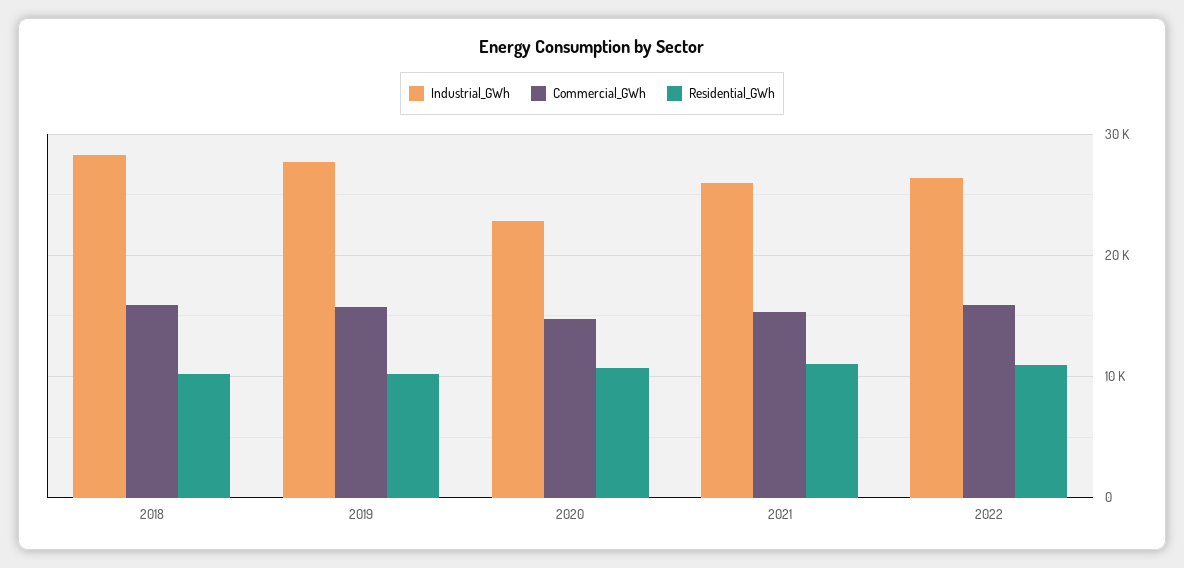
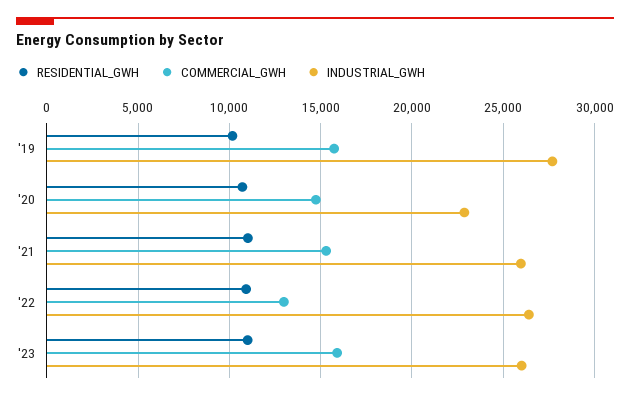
Industrial_GWh, 2018: 28000 -> none
Commercial_GWh, 2018: 16000 -> none
Residential_GWh, 2018: 10000 -> none
Commercial_GWh, 2022: 16000 -> 13000
Residential_GWh, '23: none -> 11000
Commercial_GWh, '23: none -> 16000
Industrial_GWh, '23: none -> 26000

